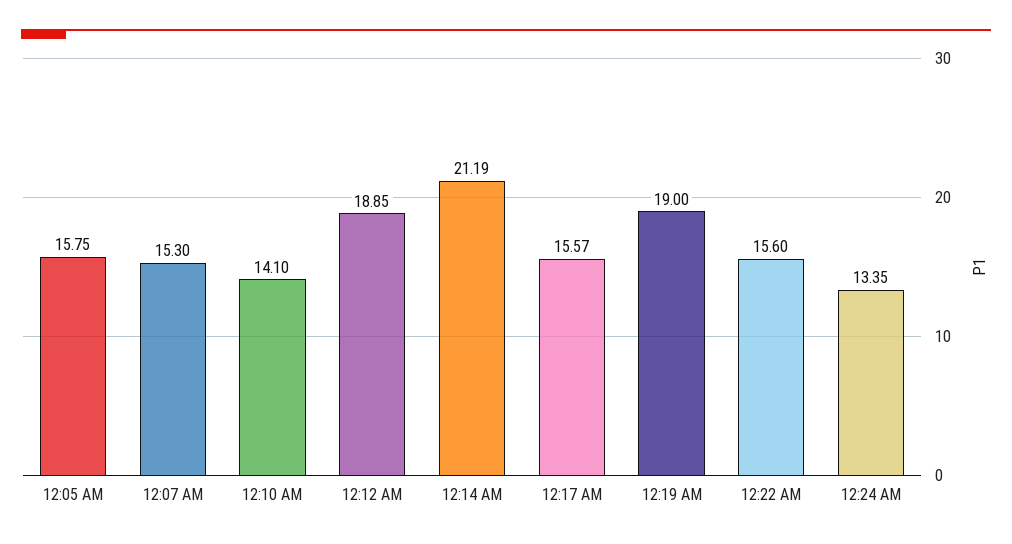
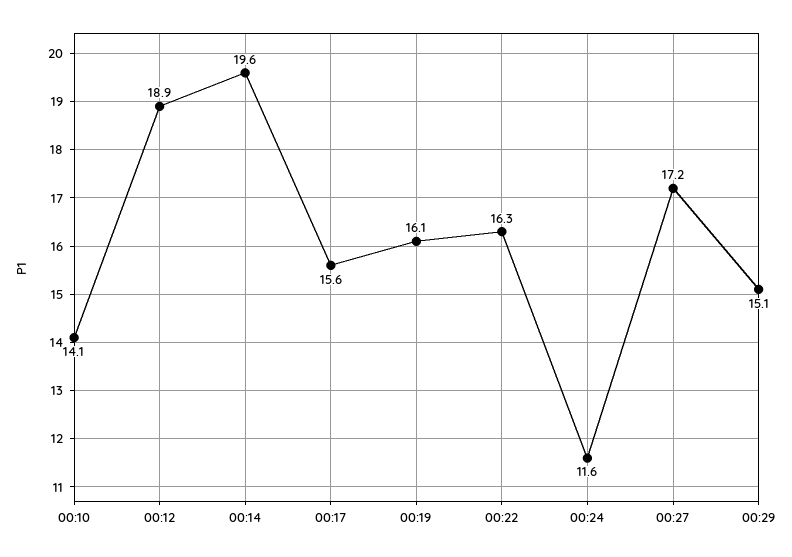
12:05 AM: 15.75 -> none
12:07 AM: 15.3 -> none
12:14 AM: 21.19 -> 19.6
12:19 AM: 19 -> 16.1
12:22 AM: 15.6 -> 16.3
12:24 AM: 13.35 -> 11.6
00:27: none -> 17.2
00:29: none -> 15.1

